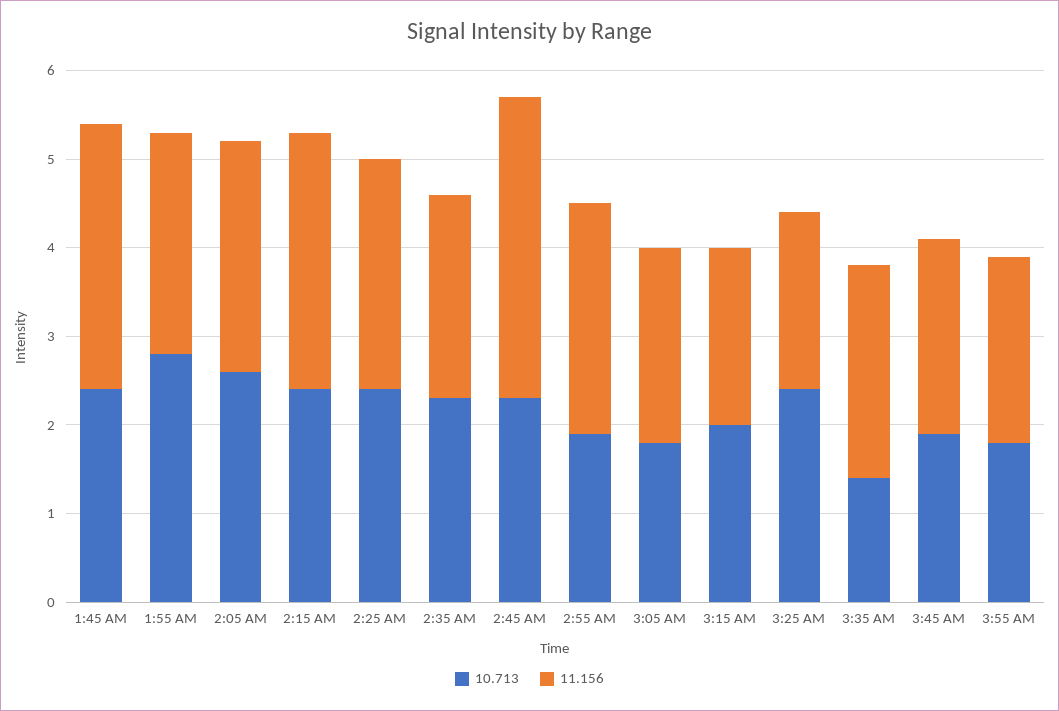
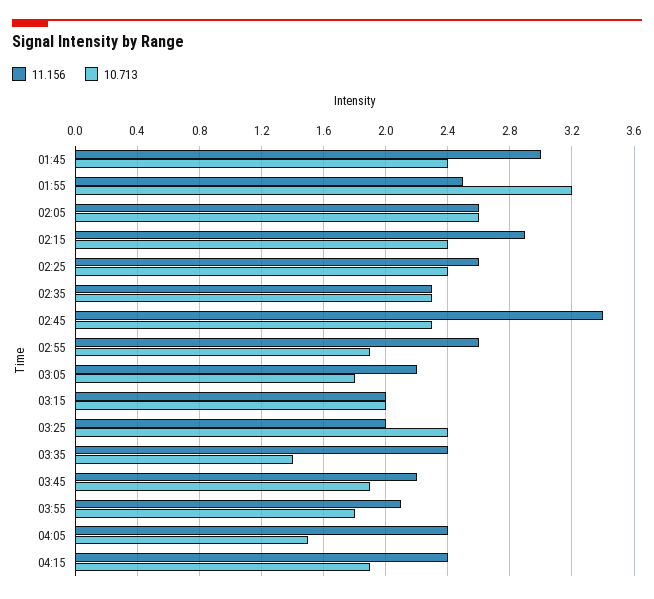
10.713, 1:55 AM: 2.8 -> 3.2
11.156, 04:05: none -> 2.4
10.713, 04:05: none -> 1.5
11.156, 04:15: none -> 2.4
10.713, 04:15: none -> 1.9

